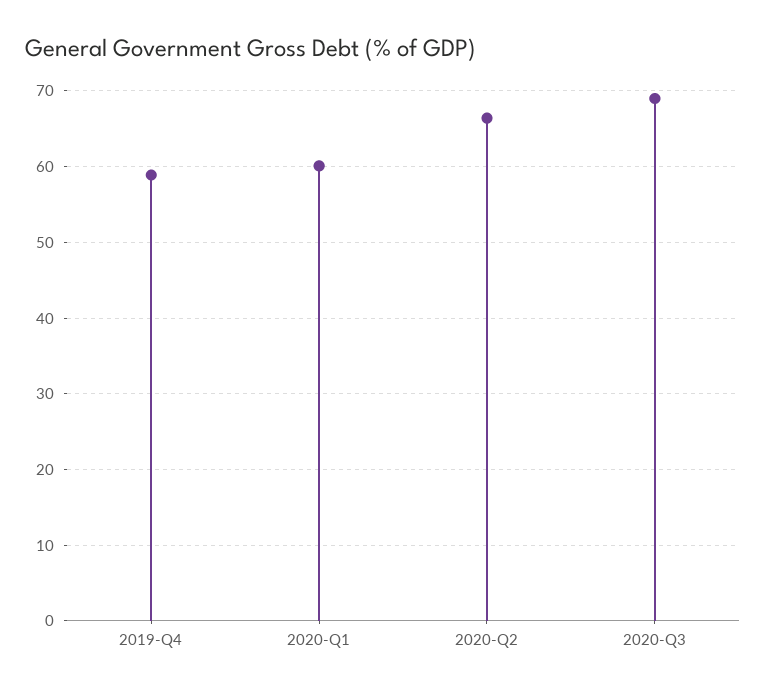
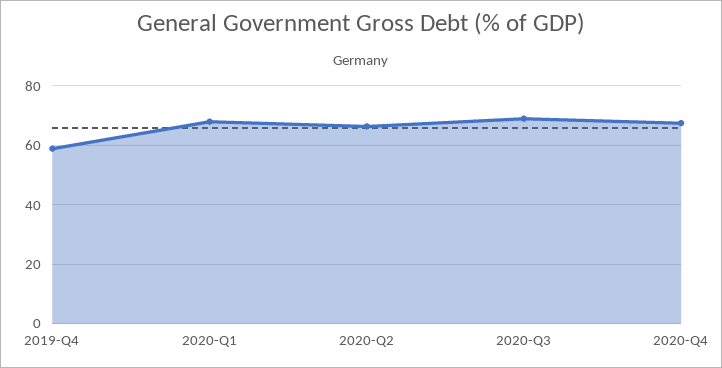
2020-Q1: 60 -> 67.5
2020-Q4: none -> 67.5

